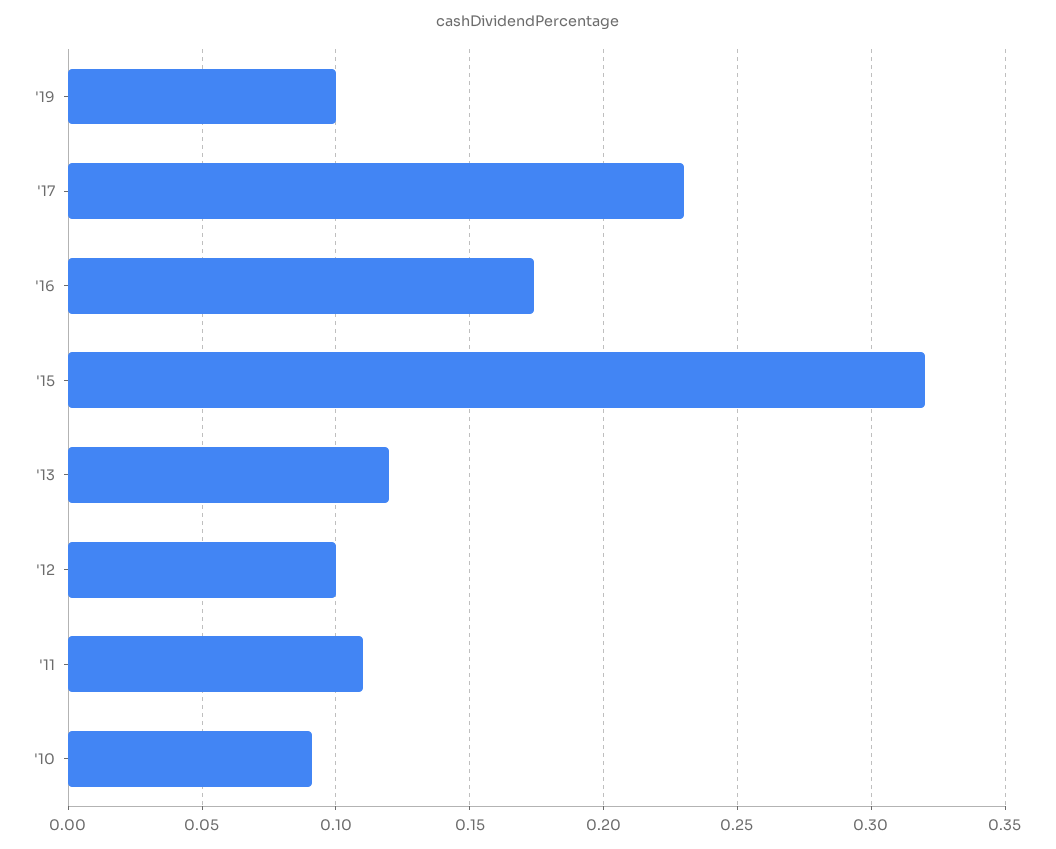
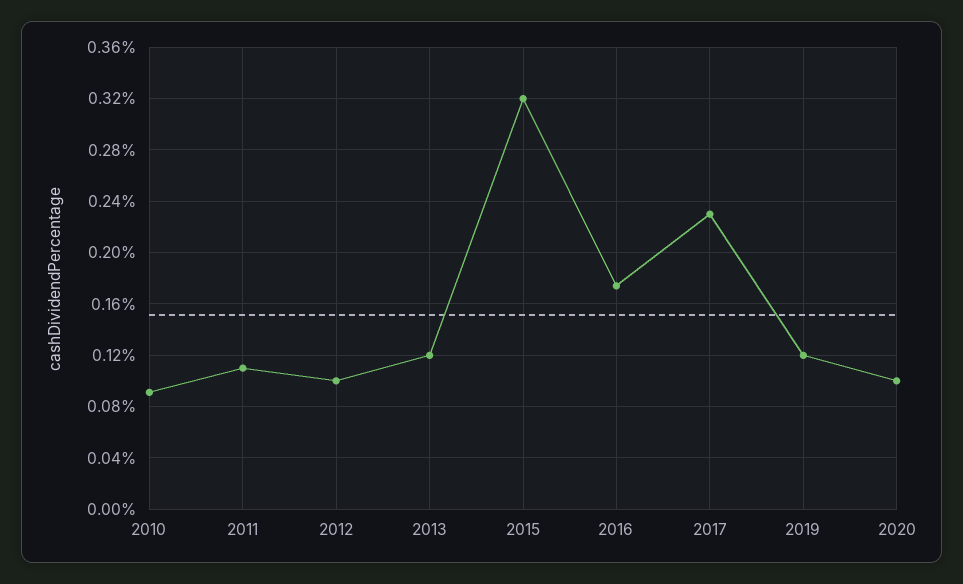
'19: 0.1 -> 0.12
2020: none -> 0.1

